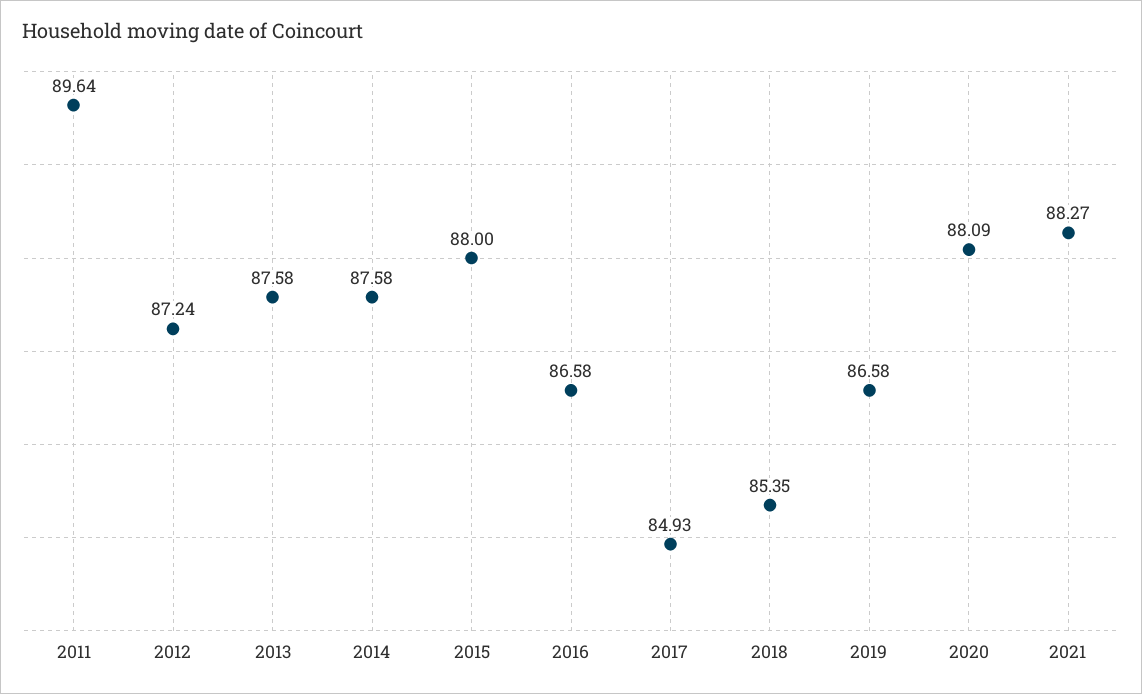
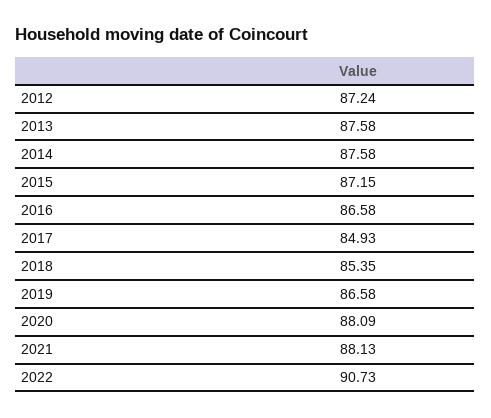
2011: 89.64 -> none
2015: 88 -> 87.15
2021: 88.27 -> 88.13
2022: none -> 90.73

